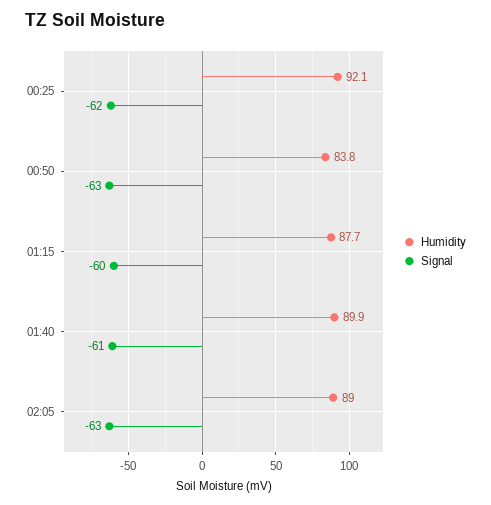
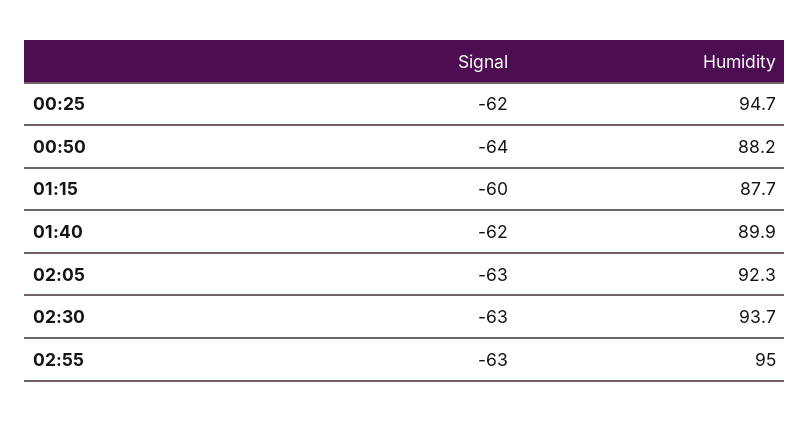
Humidity, 00:25: 92.1 -> 94.7
Humidity, 00:50: 83.8 -> 88.2
Signal, 00:50: -63 -> -64
Signal, 01:40: -61 -> -62
Humidity, 02:05: 89 -> 92.3
Signal, 02:30: none -> -63
Humidity, 02:30: none -> 93.7
Signal, 02:55: none -> -63
Humidity, 02:55: none -> 95

